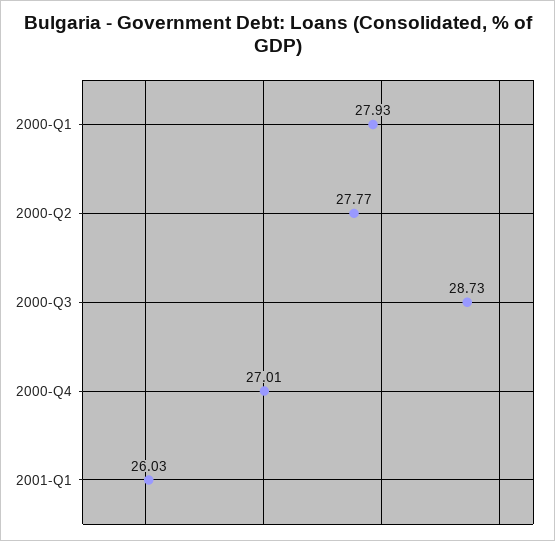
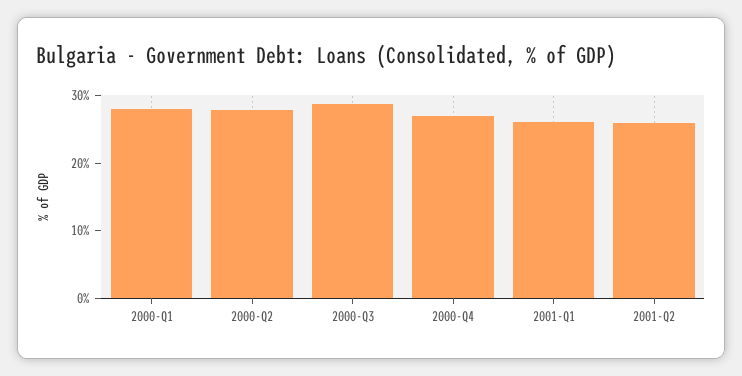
2001-Q2: none -> 26

